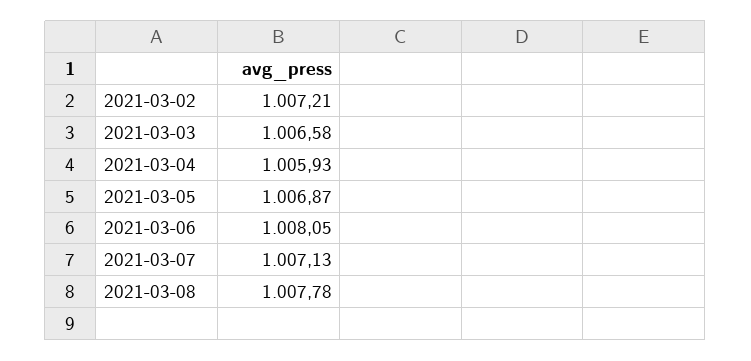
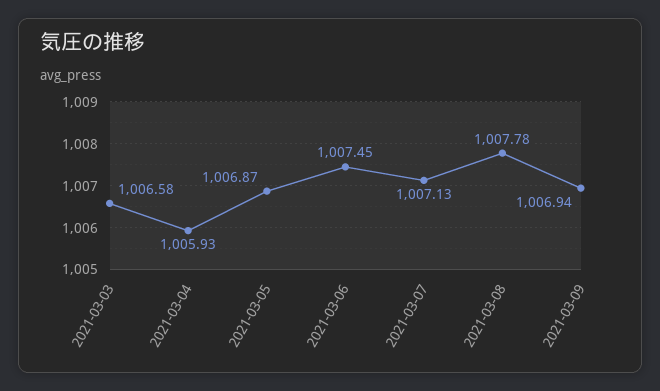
2021-03-02: 1007.21 -> none
2021-03-06: 1008.05 -> 1007.45
2021-03-09: none -> 1006.94

